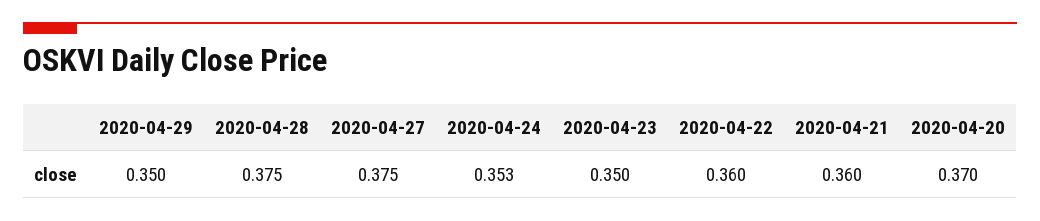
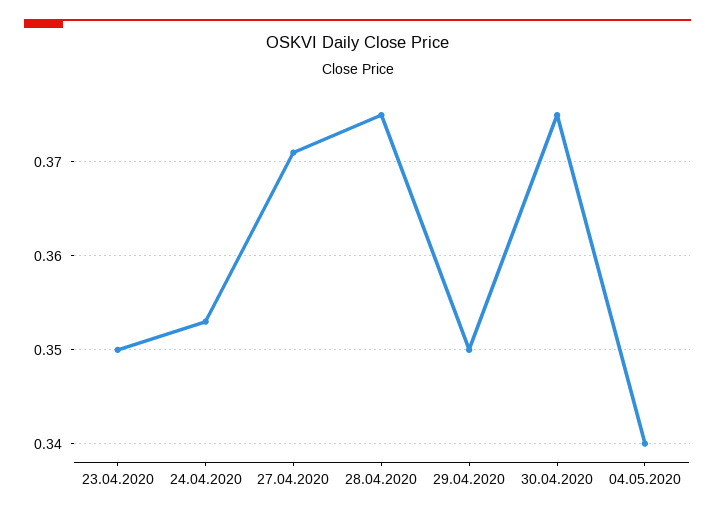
2020-04-27: 0.375 -> 0.371
2020-04-22: 0.36 -> none
2020-04-21: 0.36 -> none
2020-04-20: 0.37 -> none
30.04.2020: none -> 0.375
04.05.2020: none -> 0.34

